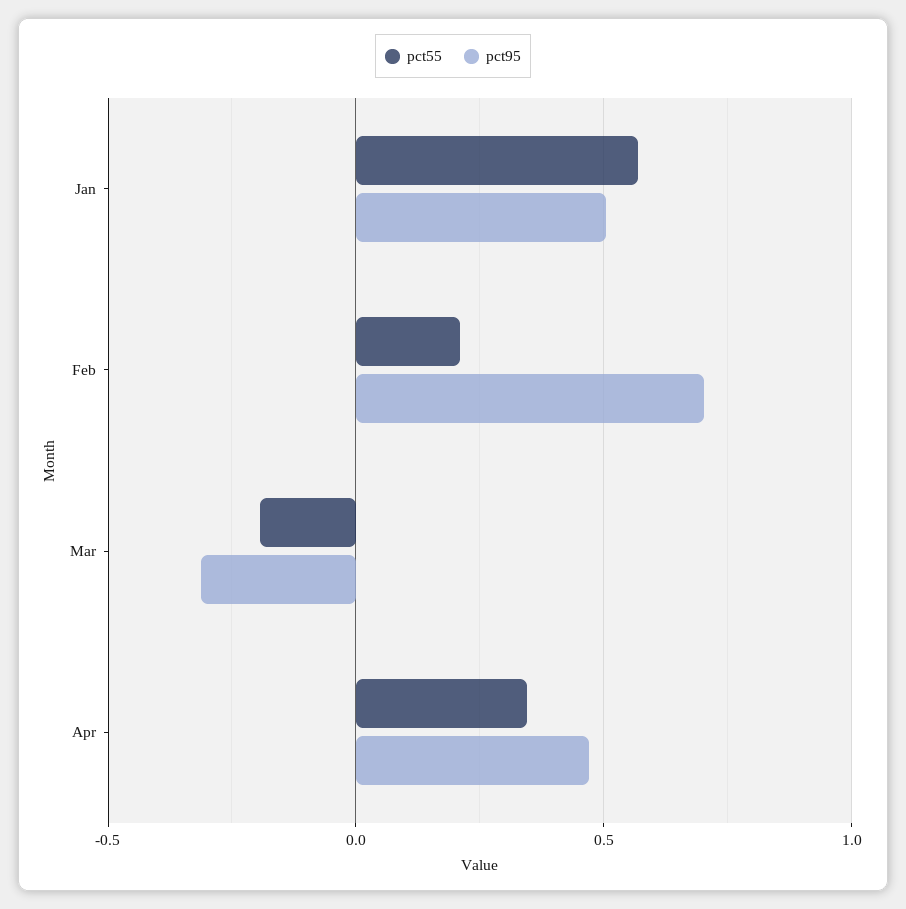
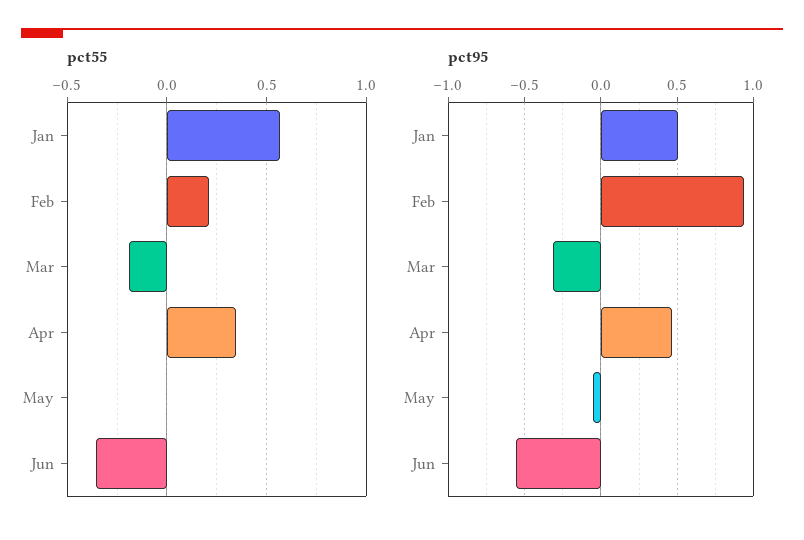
pct95, Feb: 0.7 -> 0.95
pct55, May: none -> 0
pct55, Jun: none -> -0.35
pct95, May: none -> -0.05
pct95, Jun: none -> -0.55

